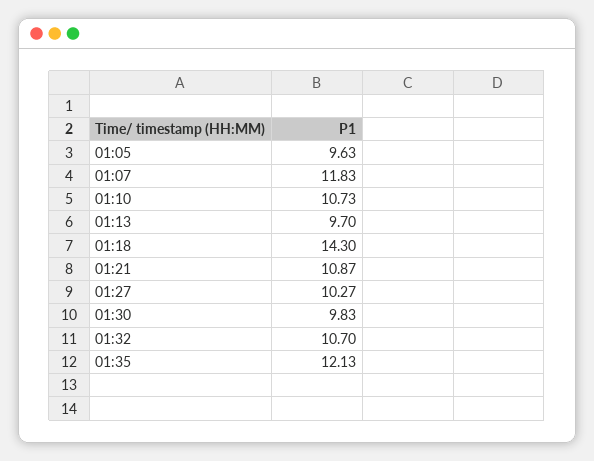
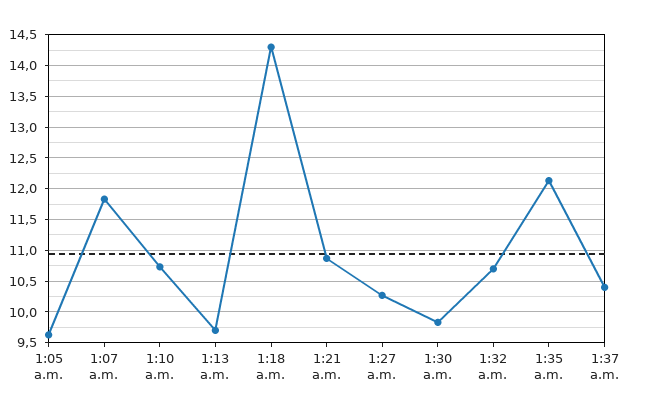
1:37 a.m.: none -> 10.4

